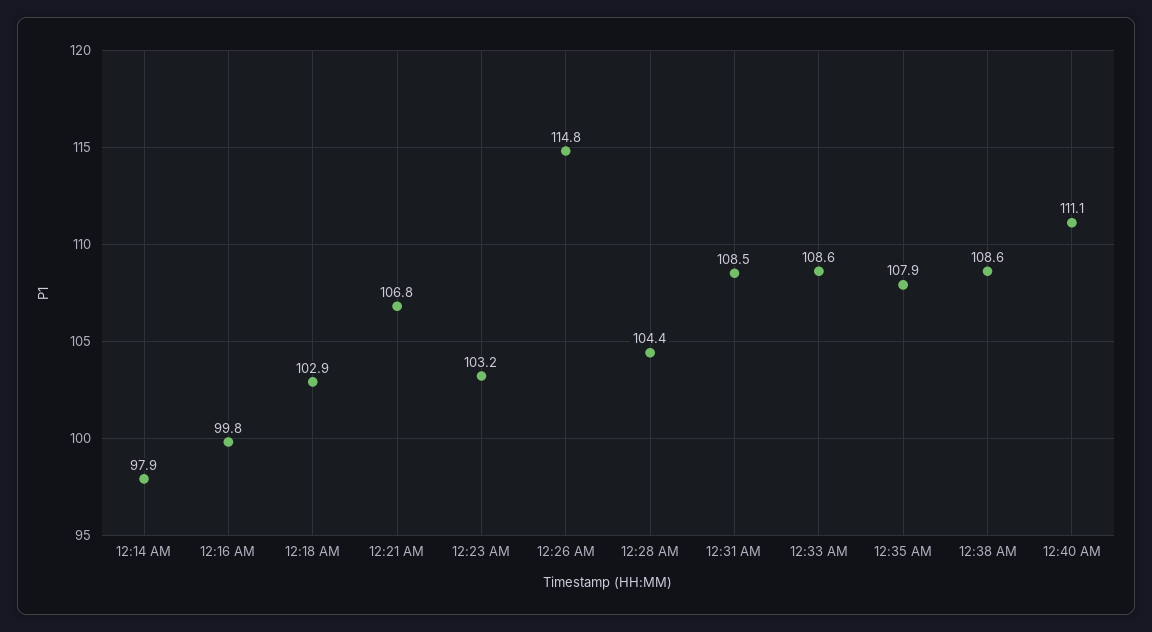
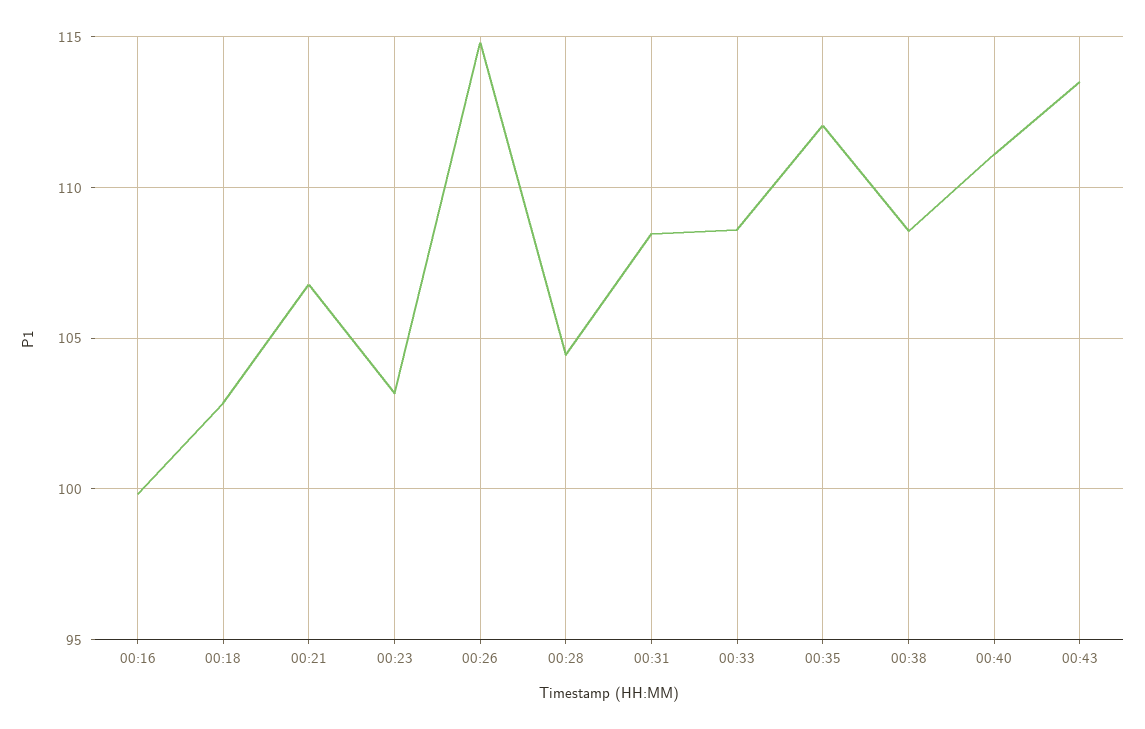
12:14 AM: 97.9 -> none
12:35 AM: 107.9 -> 112
00:43: none -> 113.5

